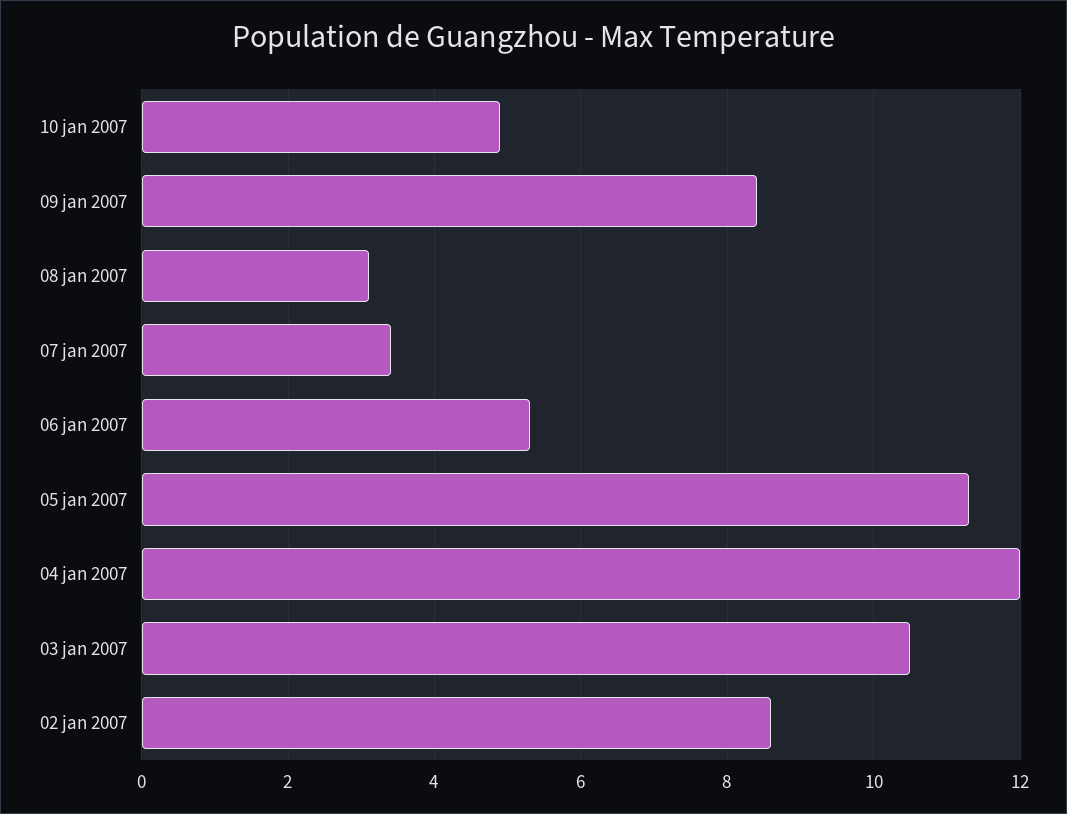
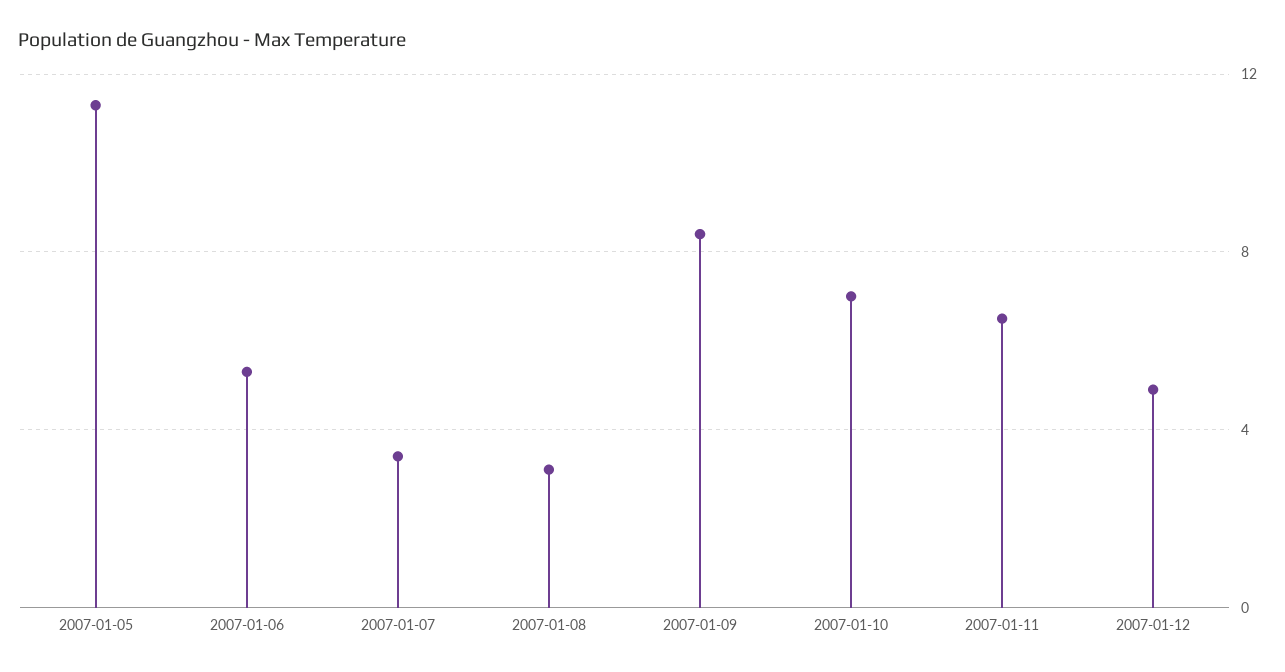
10 jan 2007: 5 -> 7
04 jan 2007: 12 -> none
03 jan 2007: 10.5 -> none
02 jan 2007: 8.5 -> none
2007-01-11: none -> 6.5
2007-01-12: none -> 5

